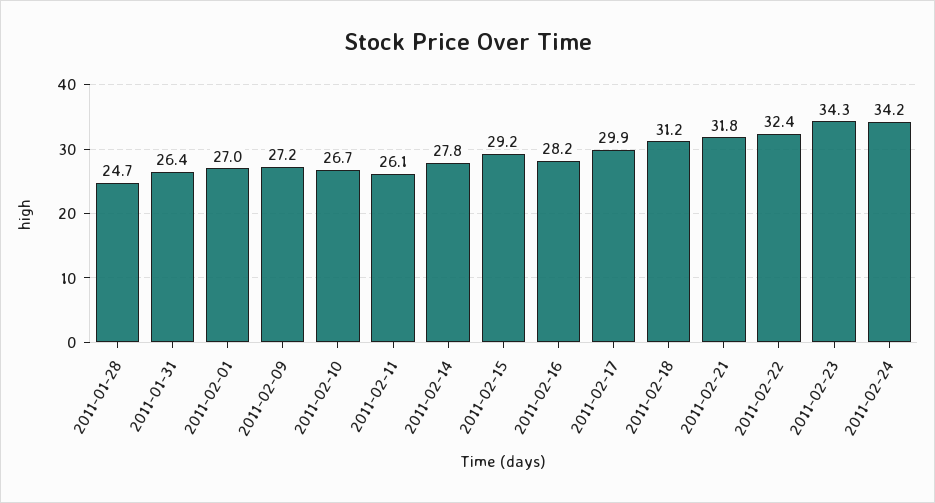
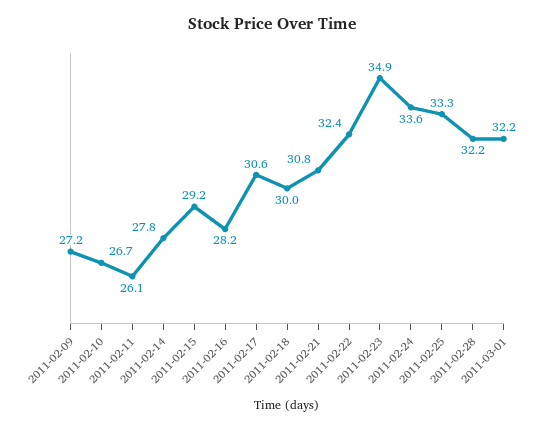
2011-01-28: 24.7 -> none
2011-01-31: 26.4 -> none
2011-02-01: 27 -> none
2011-02-17: 29.9 -> 30.6
2011-02-18: 31.2 -> 30
2011-02-21: 31.8 -> 30.8
2011-02-23: 34.3 -> 34.9
2011-02-24: 34.2 -> 33.6
2011-02-25: none -> 33.3
2011-02-28: none -> 32.2
2011-03-01: none -> 32.2

